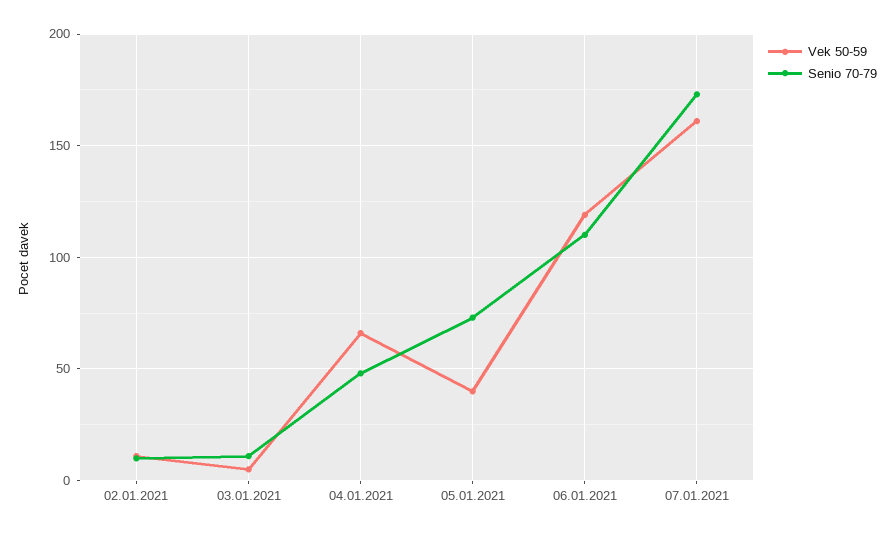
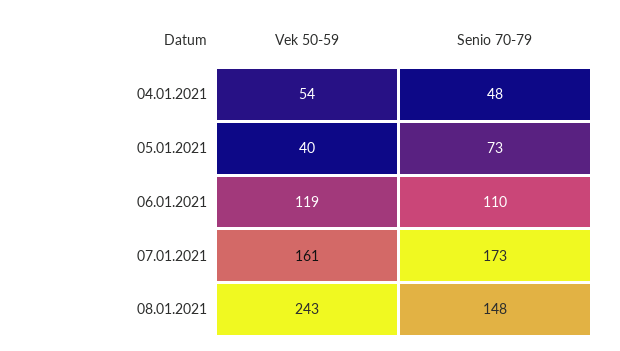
Vek 50-59, 02.01.2021: 10 -> none
Senio 70-79, 02.01.2021: 10 -> none
Vek 50-59, 03.01.2021: 5 -> none
Senio 70-79, 03.01.2021: 10 -> none
Vek 50-59, 04.01.2021: 65 -> 54
Vek 50-59, 08.01.2021: none -> 243
Senio 70-79, 08.01.2021: none -> 148

